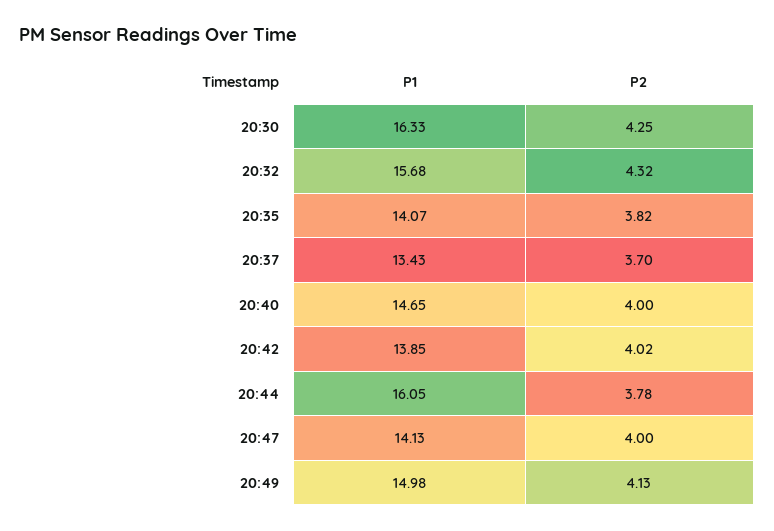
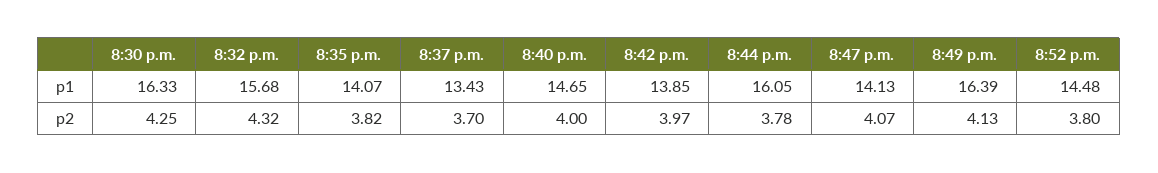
P2, 20:42: 4.02 -> 3.97
P2, 20:47: 4 -> 4.07
P1, 20:49: 14.98 -> 16.39
P1, 8:52 p.m.: none -> 14.48
P2, 8:52 p.m.: none -> 3.8

